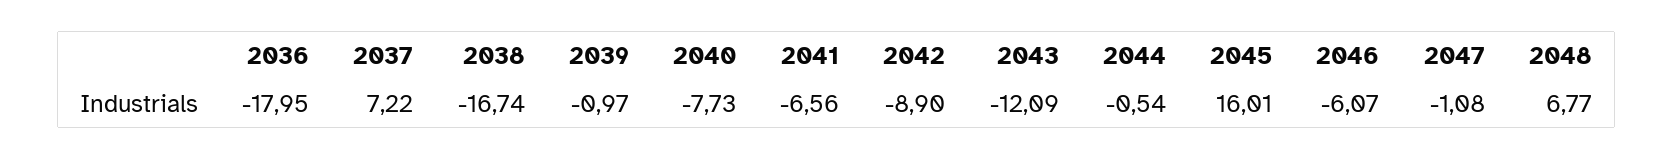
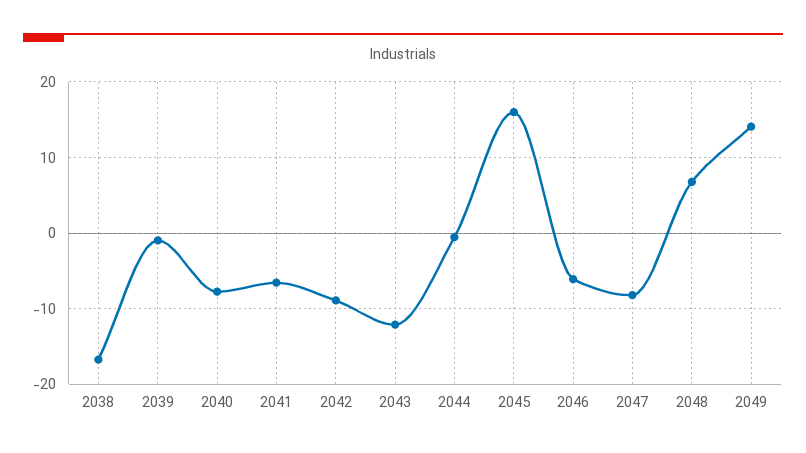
2036: -17.95 -> none
2037: 7.22 -> none
2047: -1.08 -> -8
2049: none -> 14

